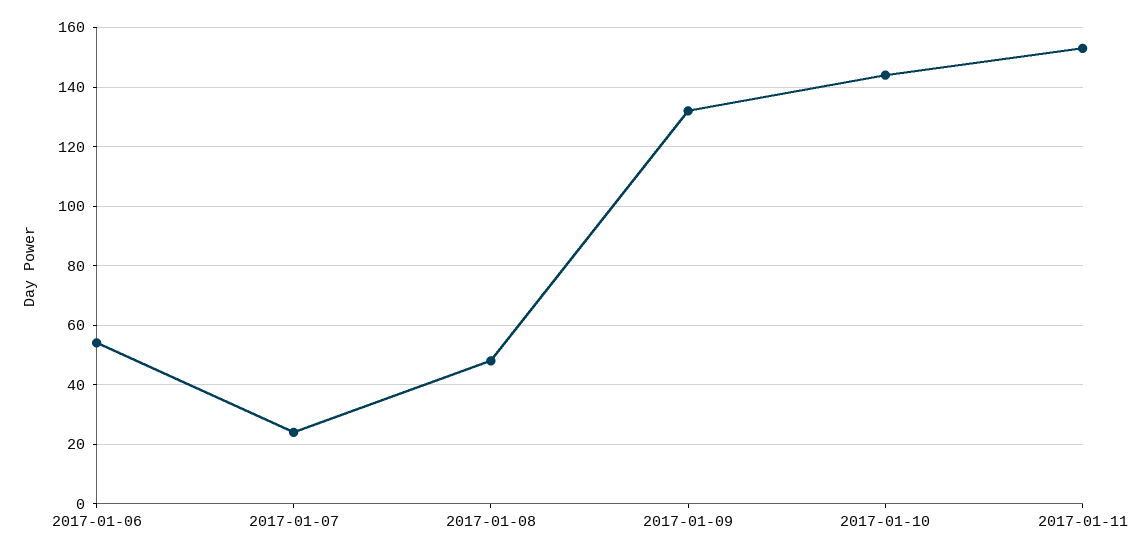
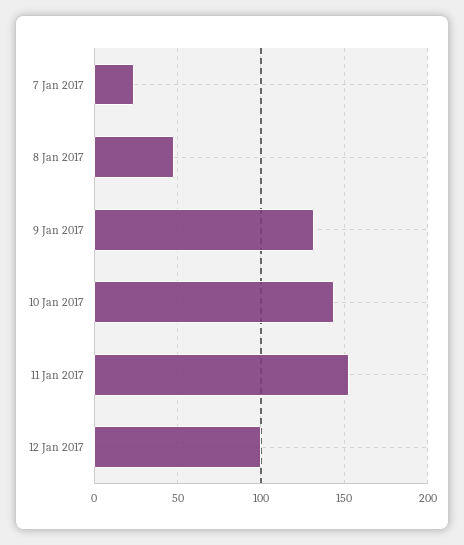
2017-01-06: 55 -> none
12 Jan 2017: none -> 100

